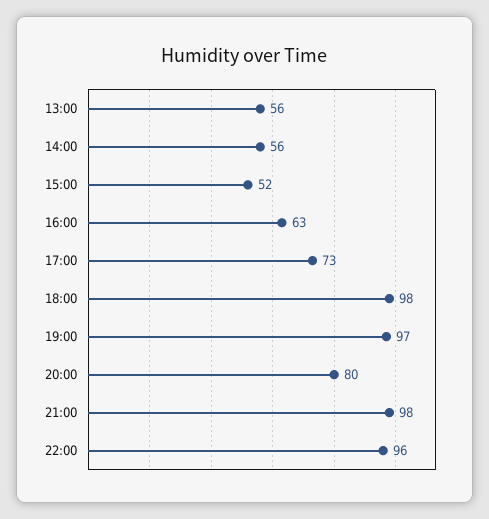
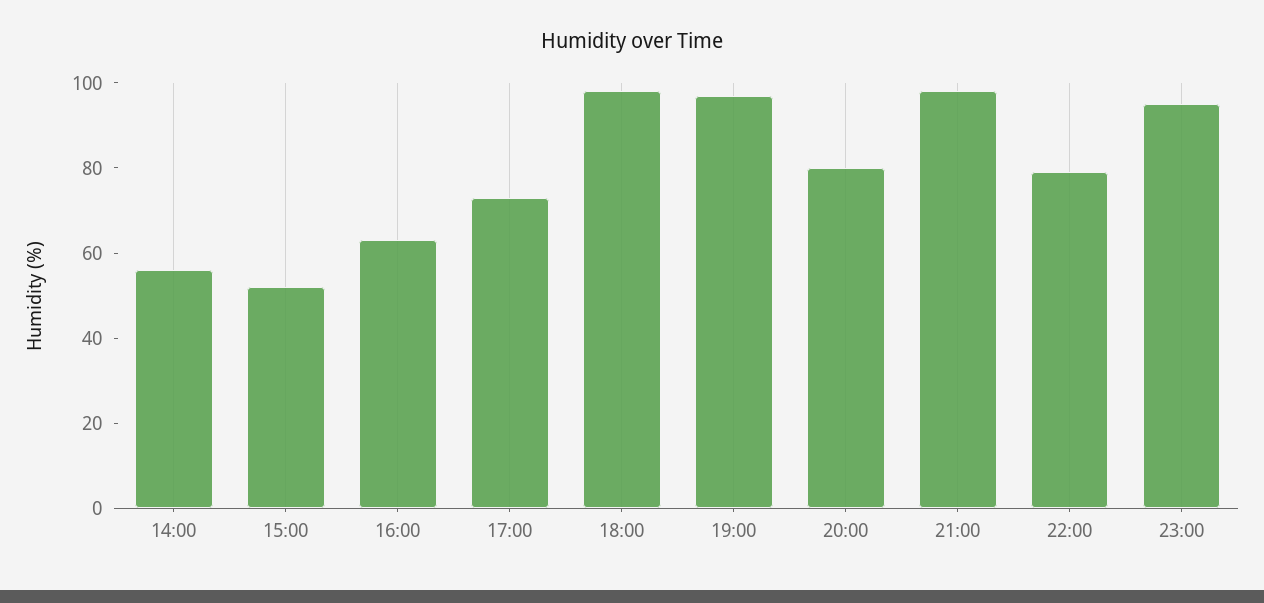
13:00: 56 -> none
22:00: 96 -> 80
23:00: none -> 95

